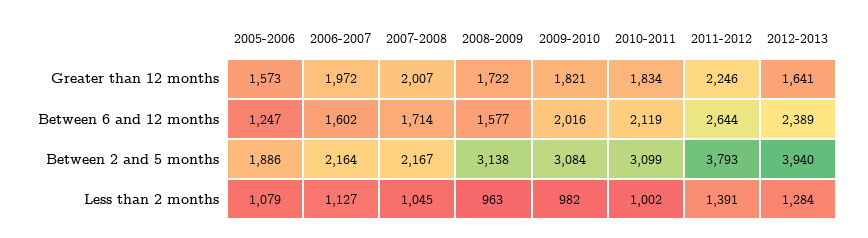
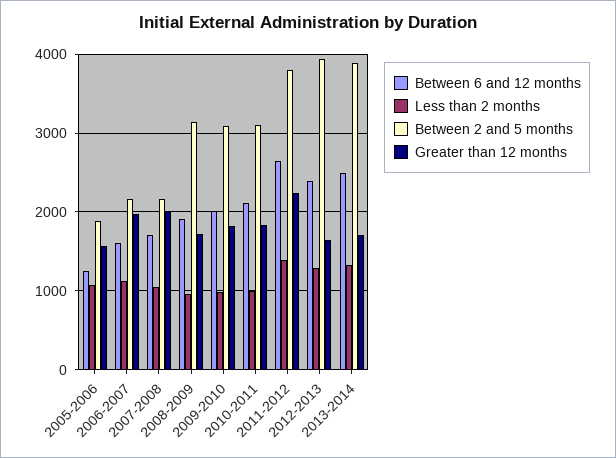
Between 6 and 12 months, 2008-2009: 1577 -> 1900
Between 6 and 12 months, 2013-2014: none -> 2500
Less than 2 months, 2013-2014: none -> 1300
Between 2 and 5 months, 2013-2014: none -> 3900
Greater than 12 months, 2013-2014: none -> 1700

